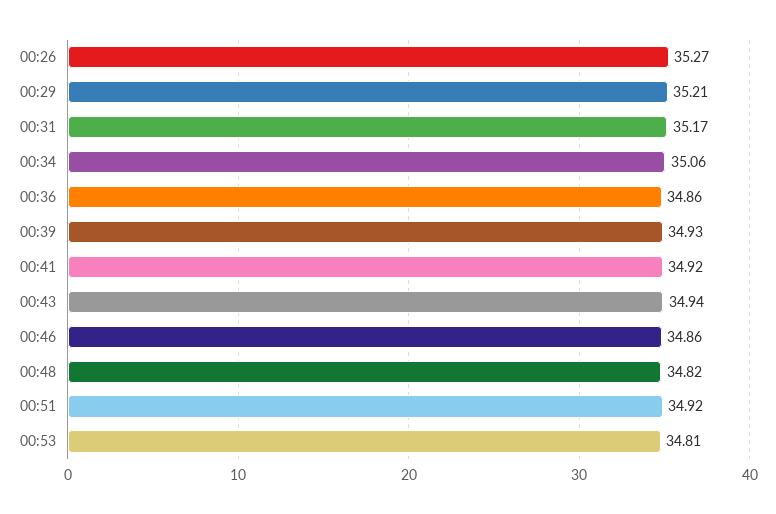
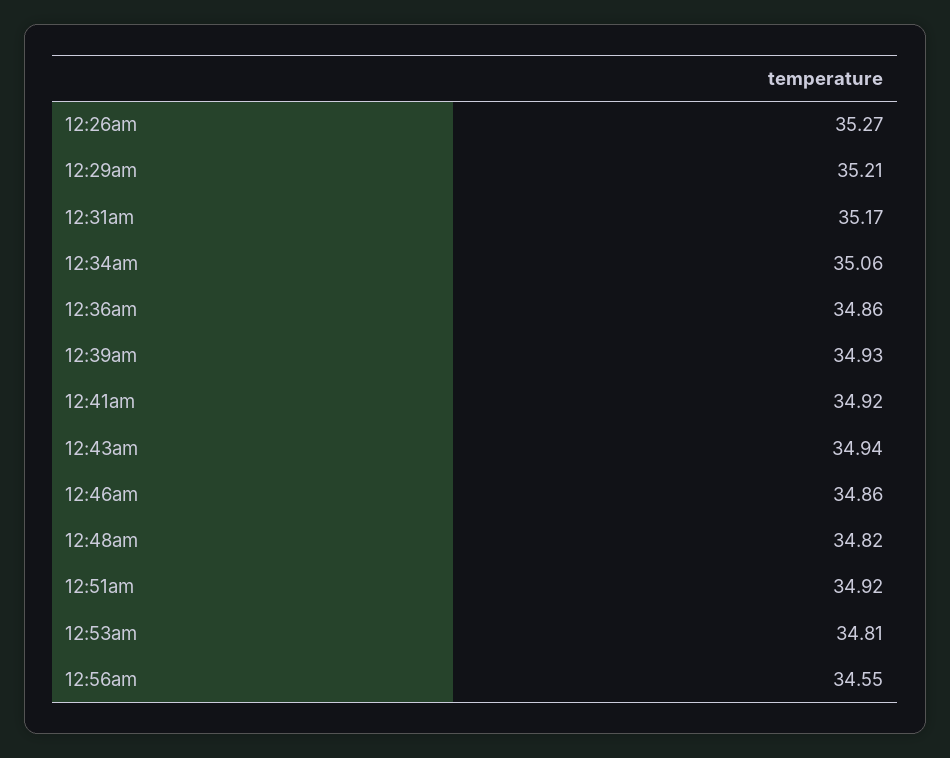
12:56am: none -> 34.55

